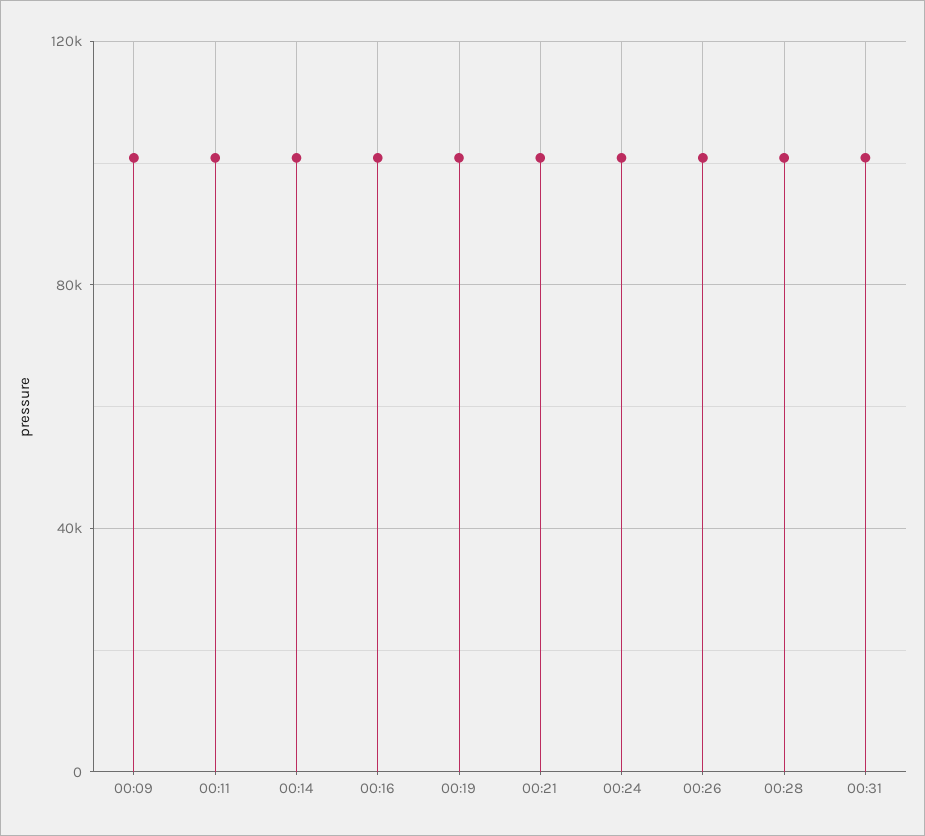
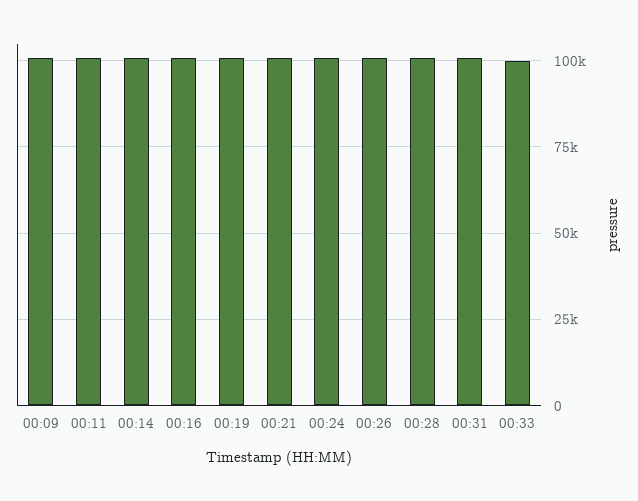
00:33: none -> 100000

